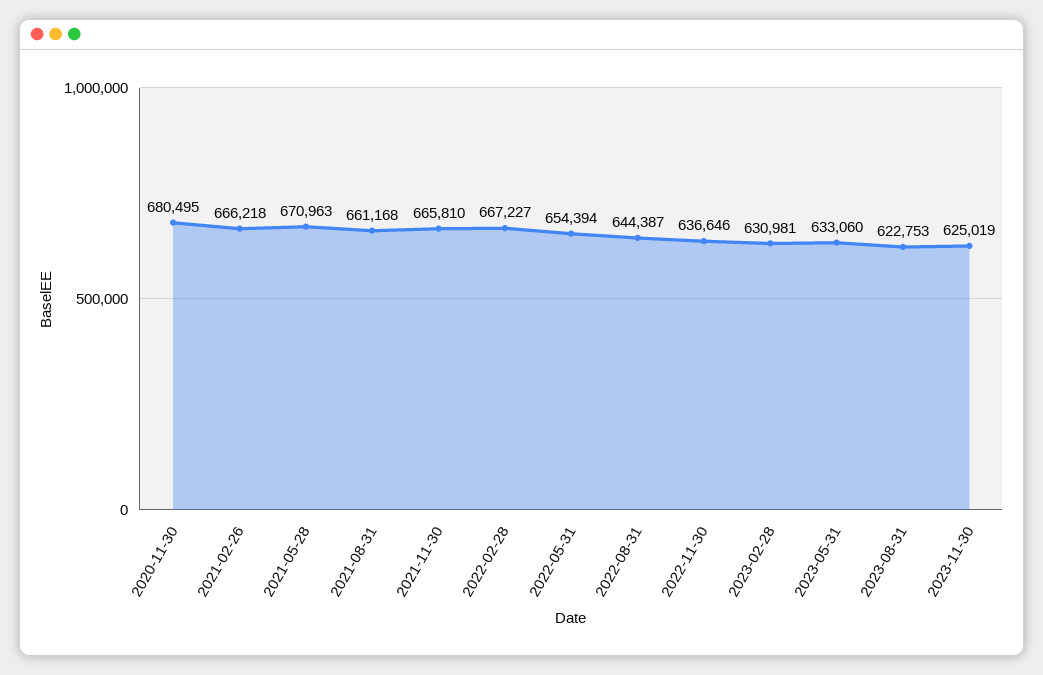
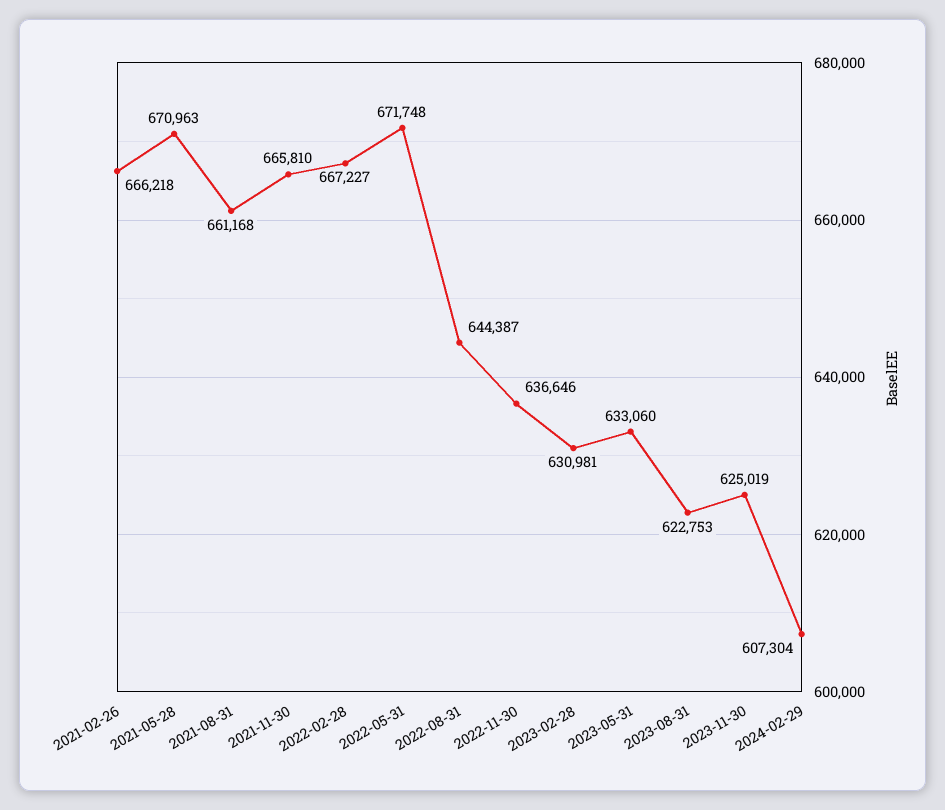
2020-11-30: 680495 -> none
2022-05-31: 654394 -> 671748
2024-02-29: none -> 607304

